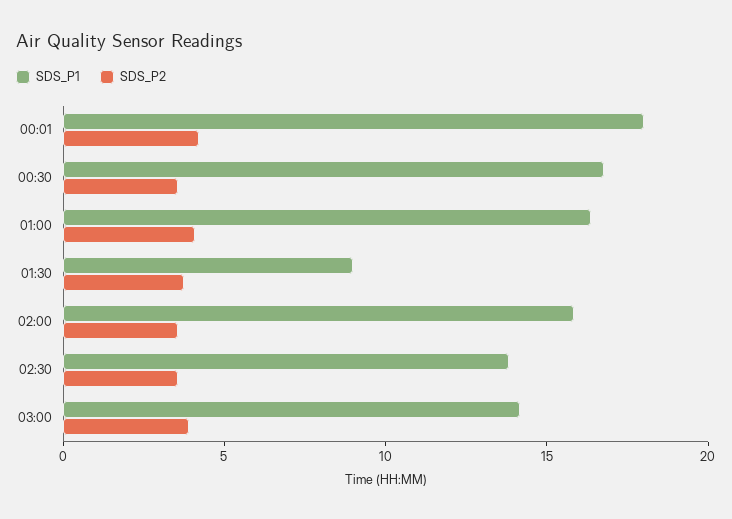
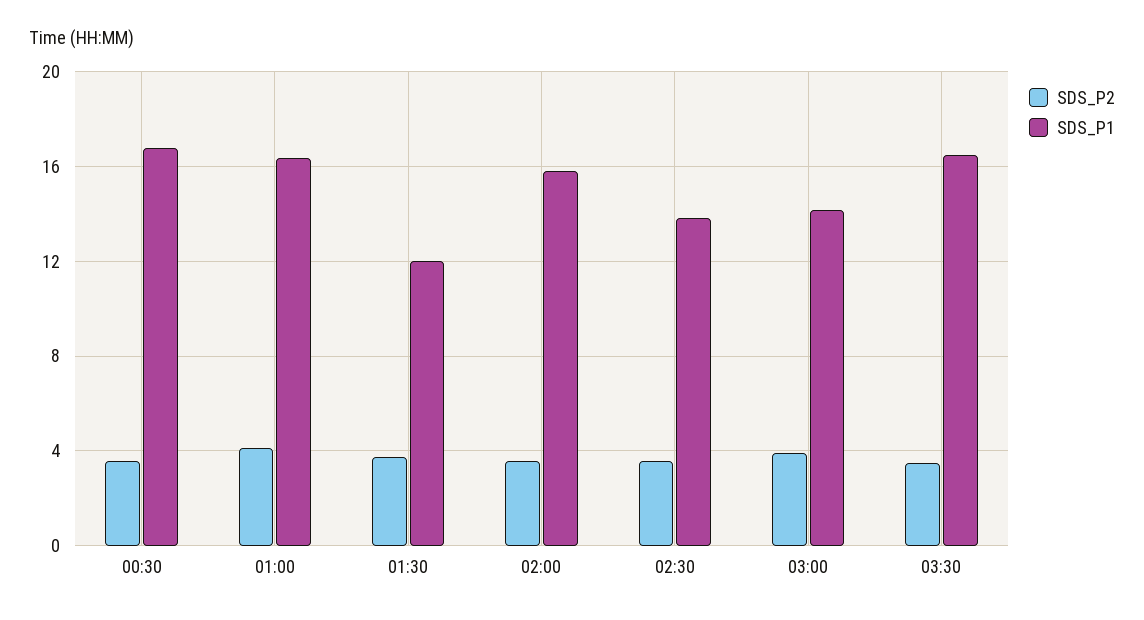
SDS_P1, 00:01: 18 -> none
SDS_P2, 00:01: 4 -> none
SDS_P1, 01:30: 9 -> 12
SDS_P2, 03:30: none -> 3.5
SDS_P1, 03:30: none -> 16.5

